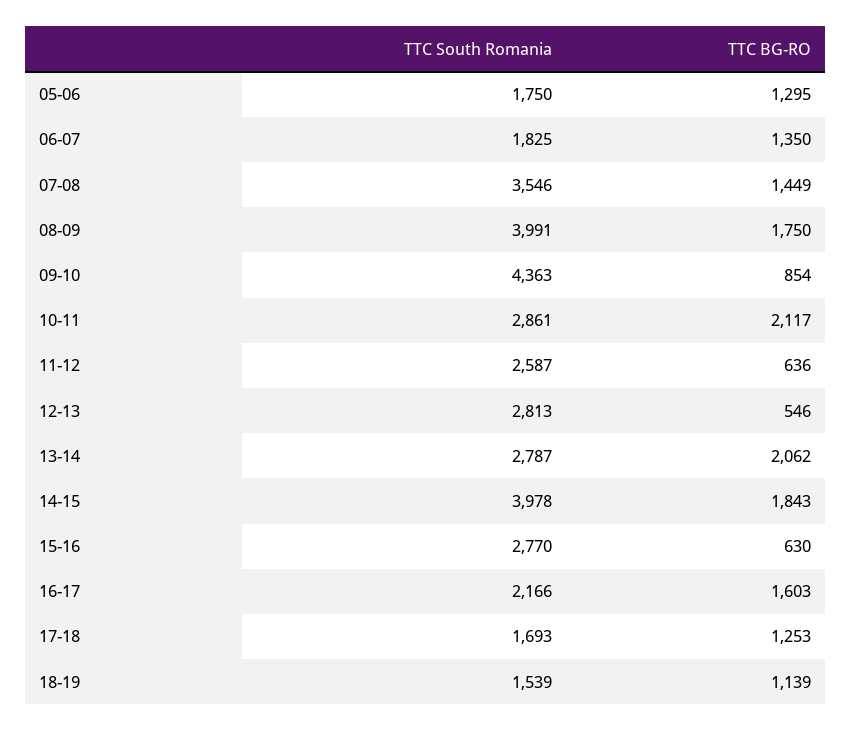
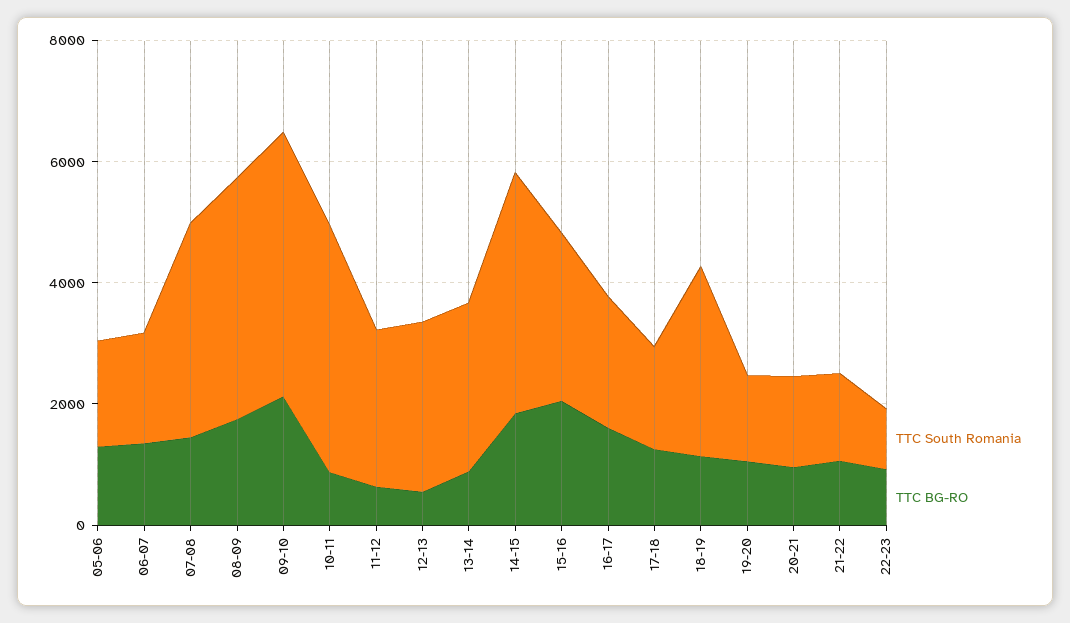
TTC BG-RO, 09-10: 854 -> 2000
TTC South Romania, 10-11: 2861 -> 4000
TTC BG-RO, 10-11: 2117 -> 1000
TTC BG-RO, 13-14: 2062 -> 1000
TTC BG-RO, 15-16: 630 -> 2000
TTC South Romania, 18-19: 1539 -> 3000
TTC South Romania, 19-20: none -> 1500
TTC BG-RO, 19-20: none -> 1000
TTC South Romania, 20-21: none -> 1500
TTC BG-RO, 20-21: none -> 1000
TTC South Romania, 21-22: none -> 1500
TTC BG-RO, 21-22: none -> 1000
TTC South Romania, 22-23: none -> 1000
TTC BG-RO, 22-23: none -> 1000

